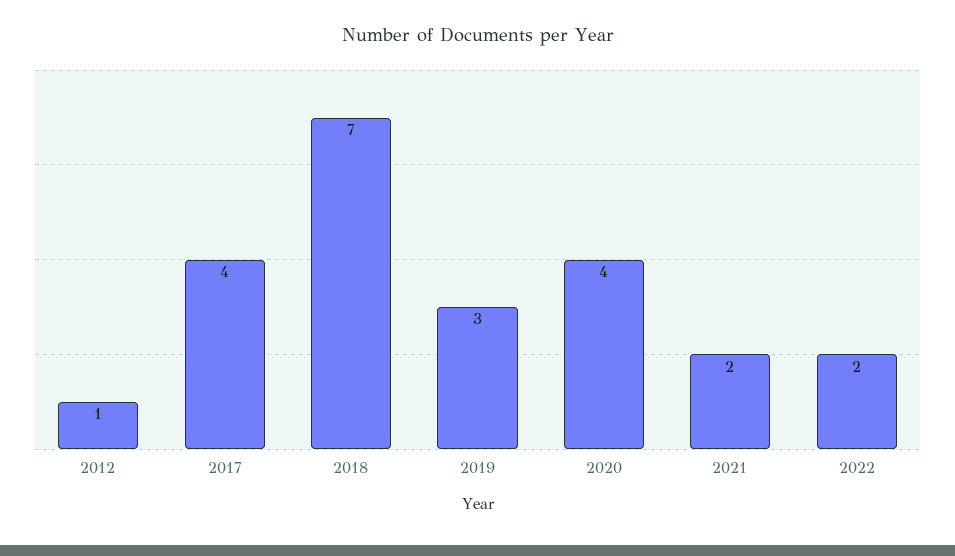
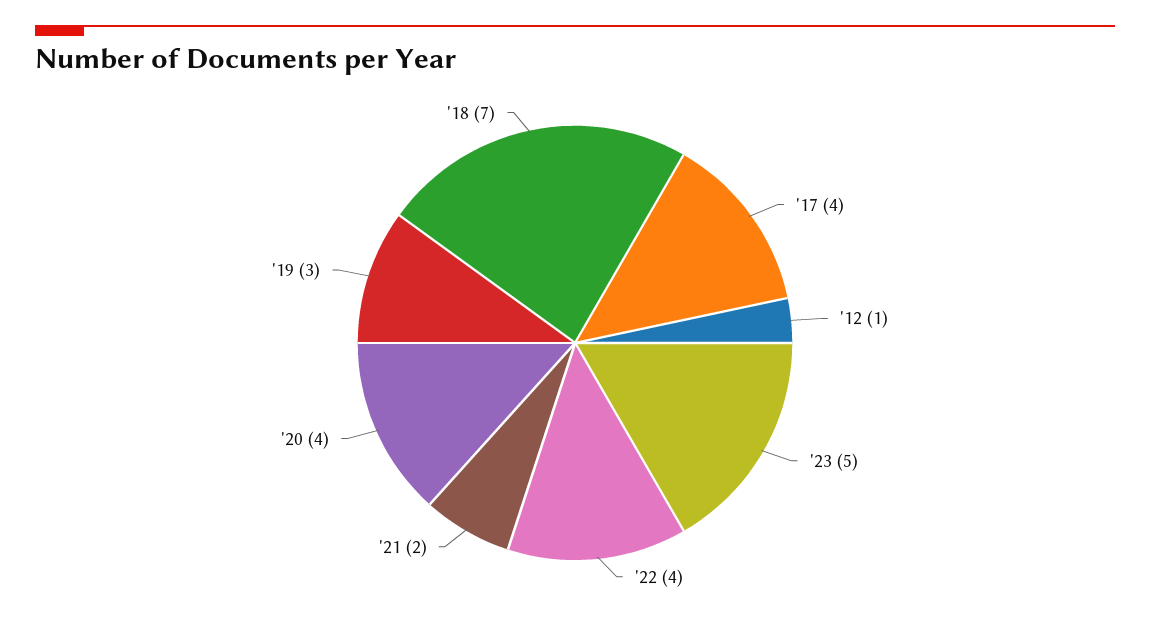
2022: 2 -> 4
'23: none -> 5

